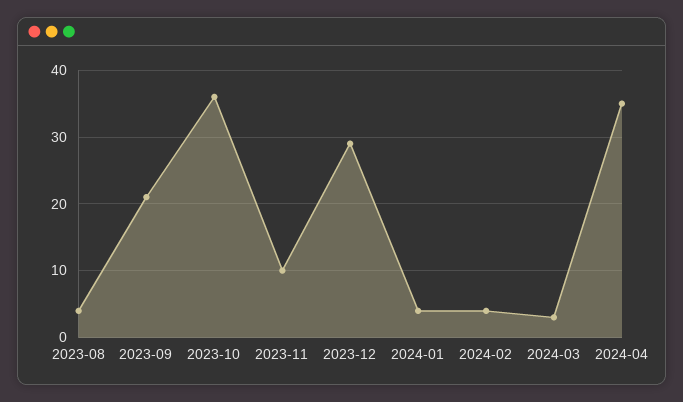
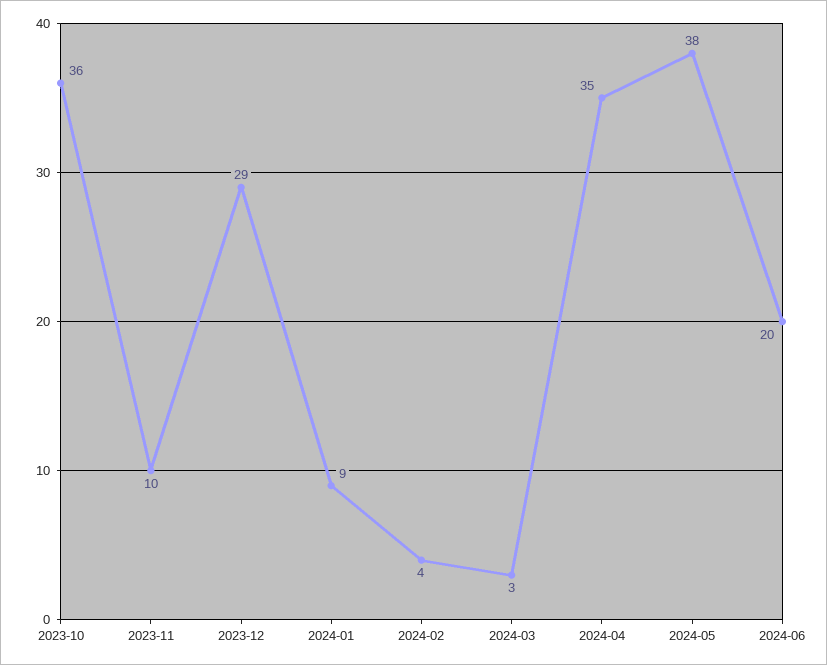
2023-08: 4 -> none
2023-09: 21 -> none
2024-01: 4 -> 9
2024-05: none -> 38
2024-06: none -> 20

